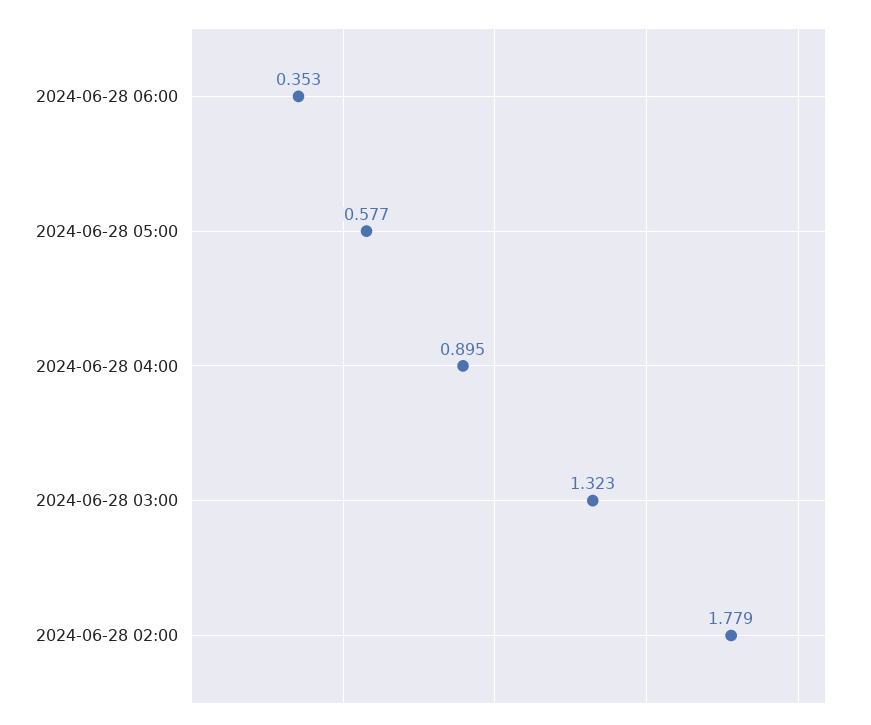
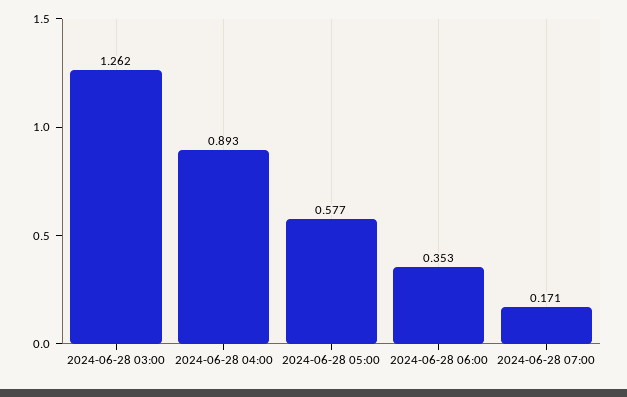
2024-06-28 04:00: 0.895 -> 0.893
2024-06-28 03:00: 1.323 -> 1.262
2024-06-28 02:00: 1.779 -> none
2024-06-28 07:00: none -> 0.171

